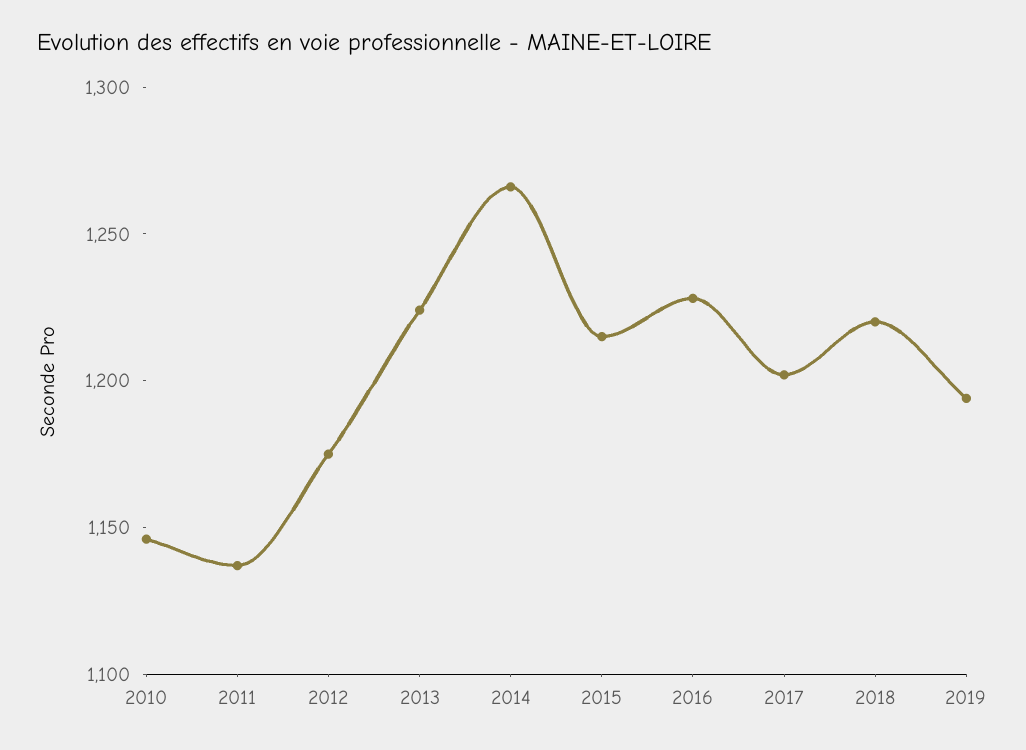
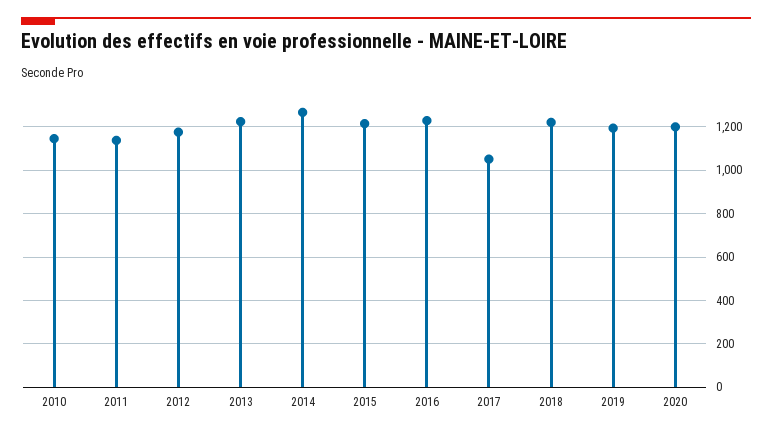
2017: 1200 -> 1050
2020: none -> 1200

